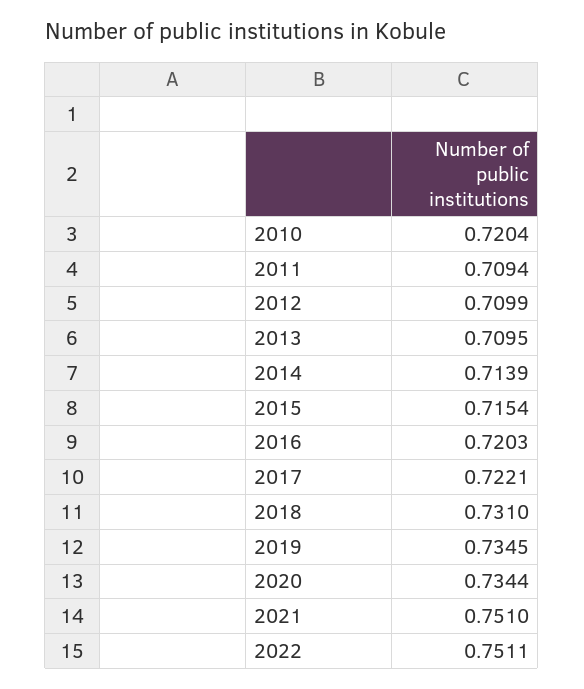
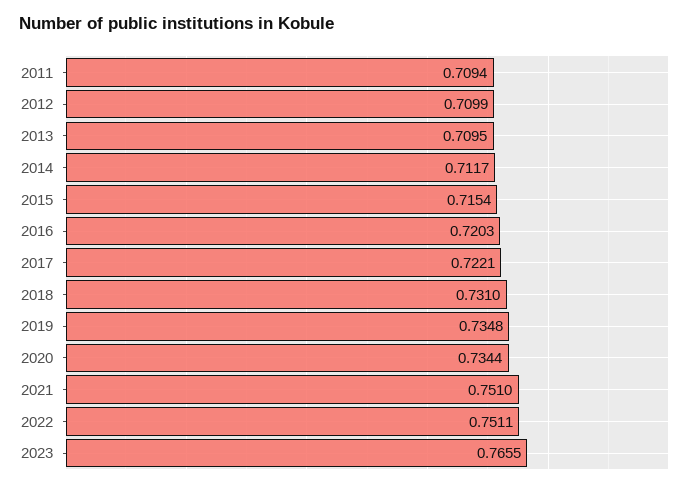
2010: 0.7204 -> none
2014: 0.7139 -> 0.7117
2019: 0.7345 -> 0.7348
2023: none -> 0.7655

